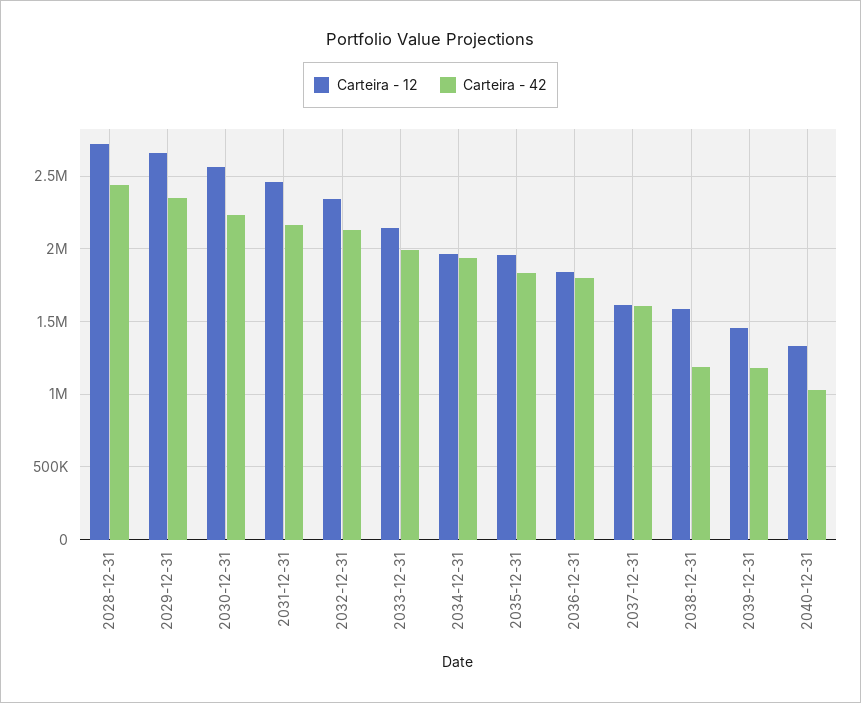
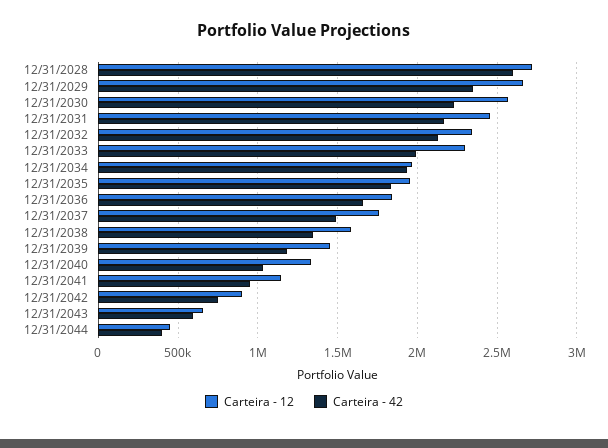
Carteira - 42, 2028-12-31: 2450000 -> 2600000
Carteira - 12, 2033-12-31: 2150000 -> 2300000
Carteira - 42, 2036-12-31: 1800000 -> 1650000
Carteira - 12, 2037-12-31: 1600000 -> 1750000
Carteira - 42, 2037-12-31: 1600000 -> 1500000
Carteira - 42, 2038-12-31: 1200000 -> 1350000
Carteira - 12, 12/31/2041: none -> 1150000
Carteira - 42, 12/31/2041: none -> 950000
Carteira - 12, 12/31/2042: none -> 900000
Carteira - 42, 12/31/2042: none -> 750000
Carteira - 12, 12/31/2043: none -> 650000
Carteira - 42, 12/31/2043: none -> 600000
Carteira - 12, 12/31/2044: none -> 450000
Carteira - 42, 12/31/2044: none -> 400000

